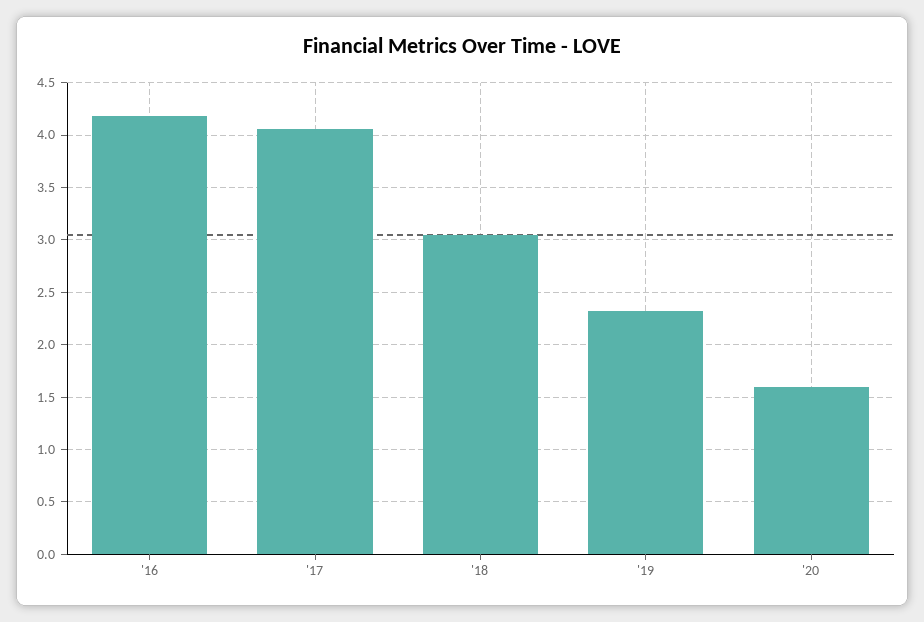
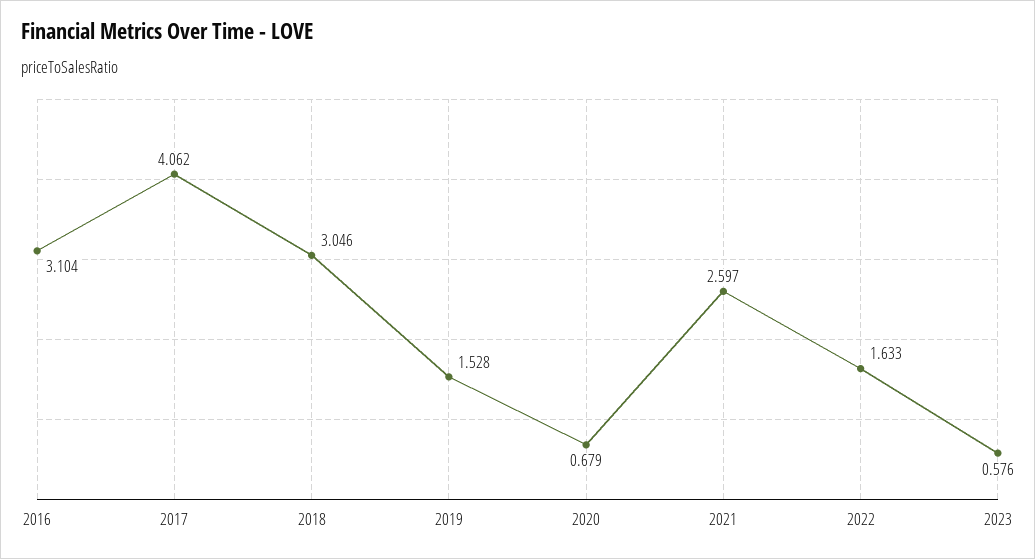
'16: 4.2 -> 3.104
'19: 2.3 -> 1.528
'20: 1.6 -> 0.679
2021: none -> 2.597
2022: none -> 1.633
2023: none -> 0.576

